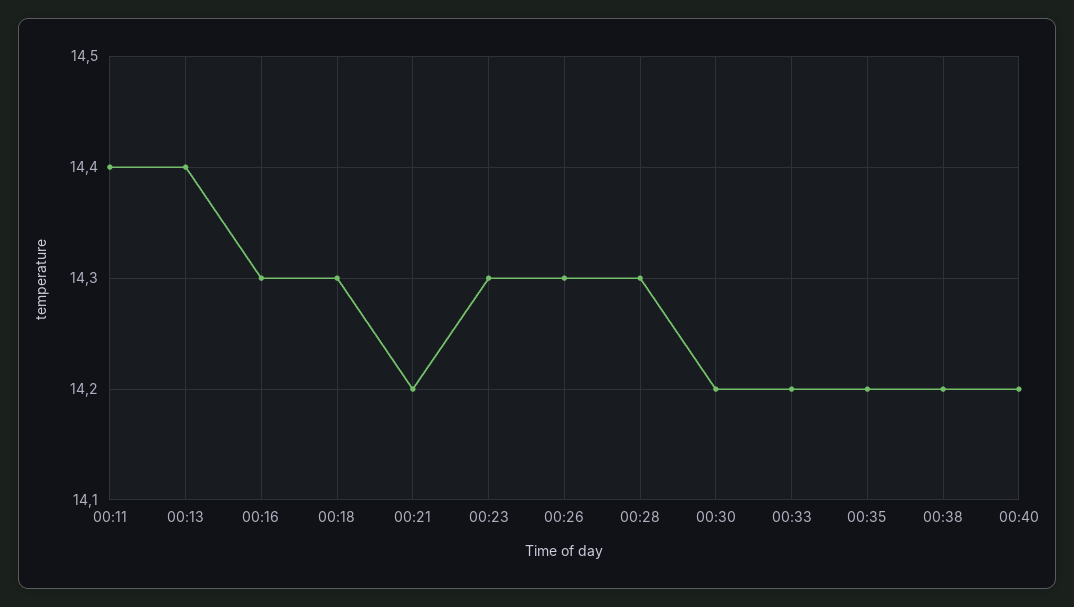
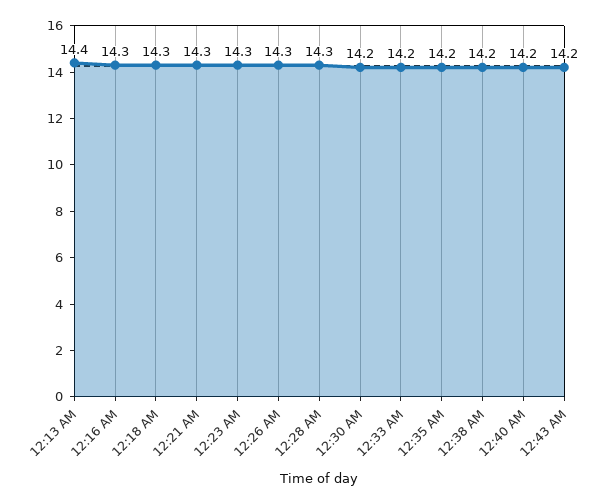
00:11: 14.4 -> none
00:21: 14.2 -> 14.3
12:43 AM: none -> 14.2

